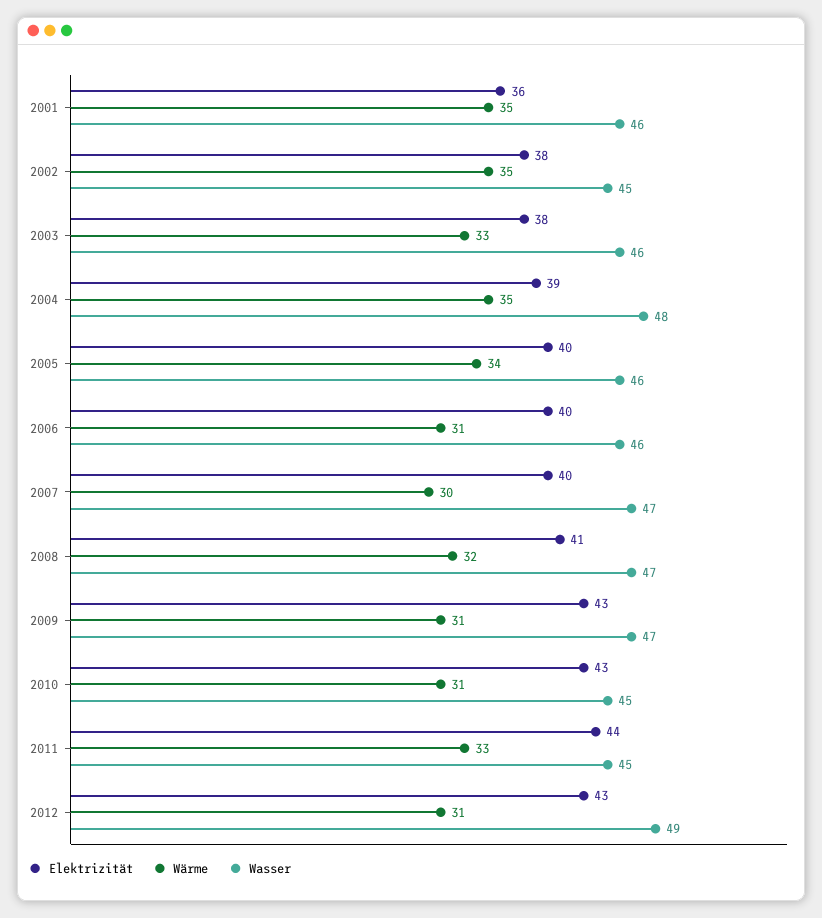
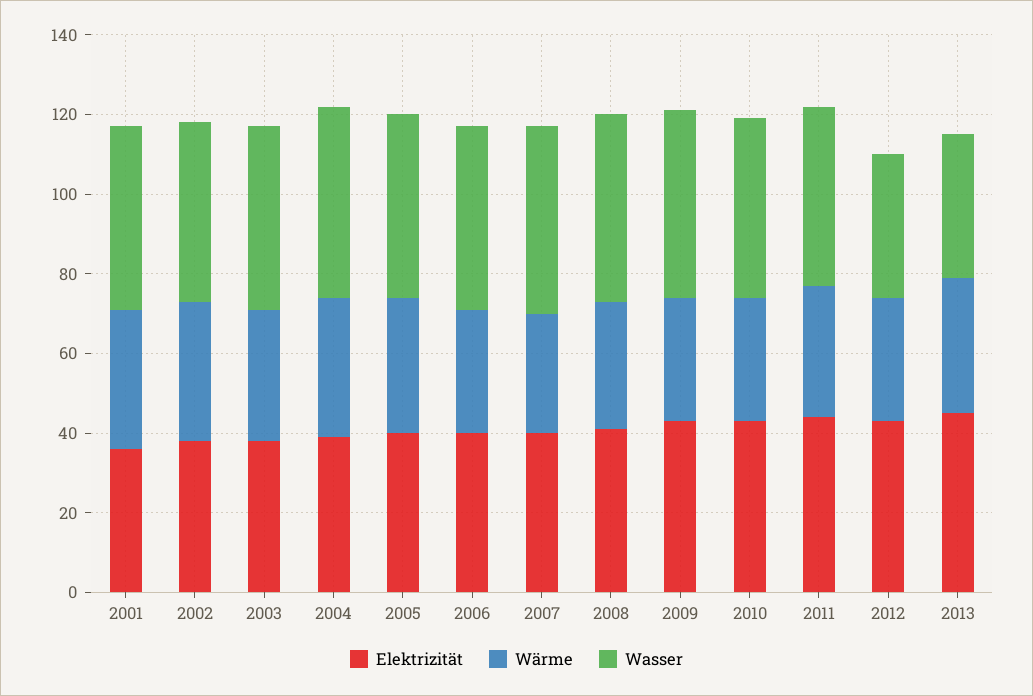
Wasser, 2012: 49 -> 35
Elektrizität, 2013: none -> 45
Wärme, 2013: none -> 35
Wasser, 2013: none -> 35

